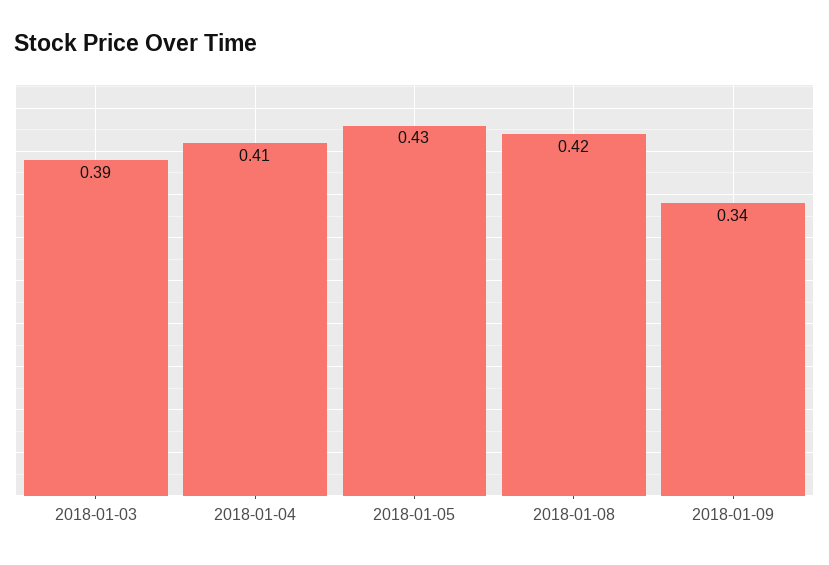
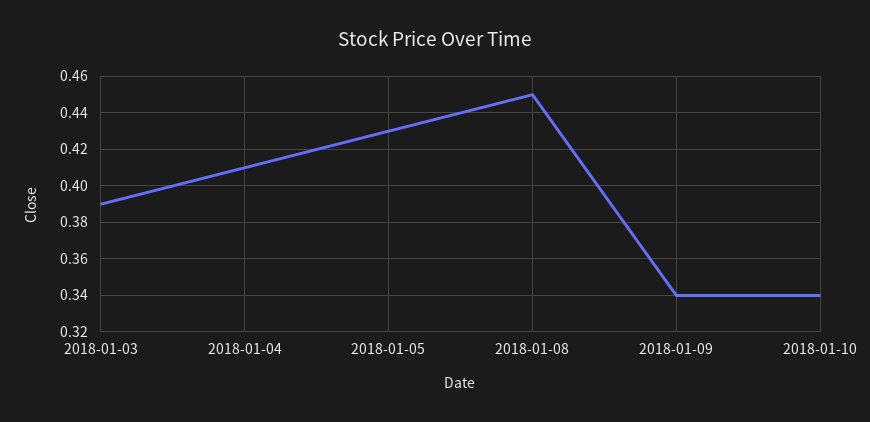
2018-01-08: 0.42 -> 0.45
2018-01-10: none -> 0.34

